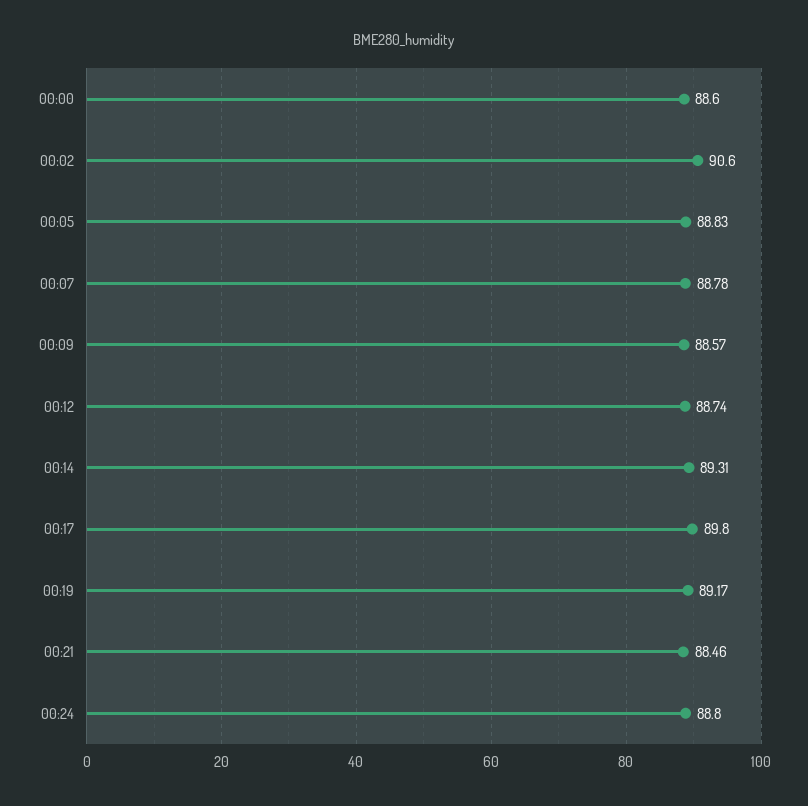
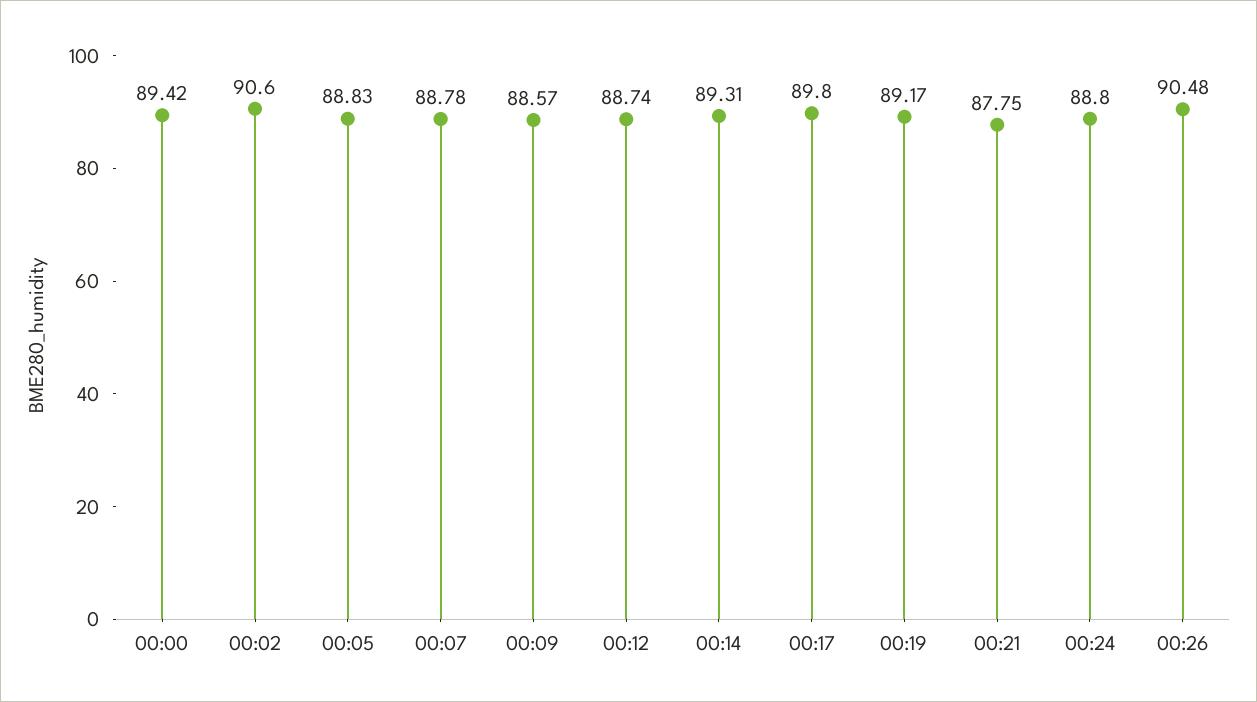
00:00: 88.6 -> 89.42
00:21: 88.46 -> 87.75
00:26: none -> 90.48

